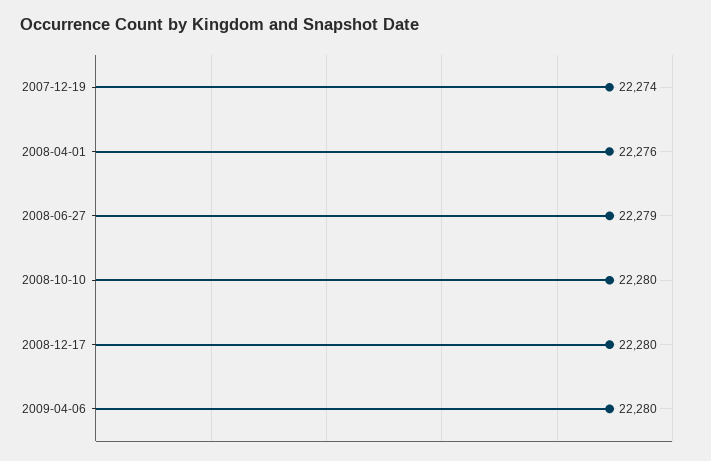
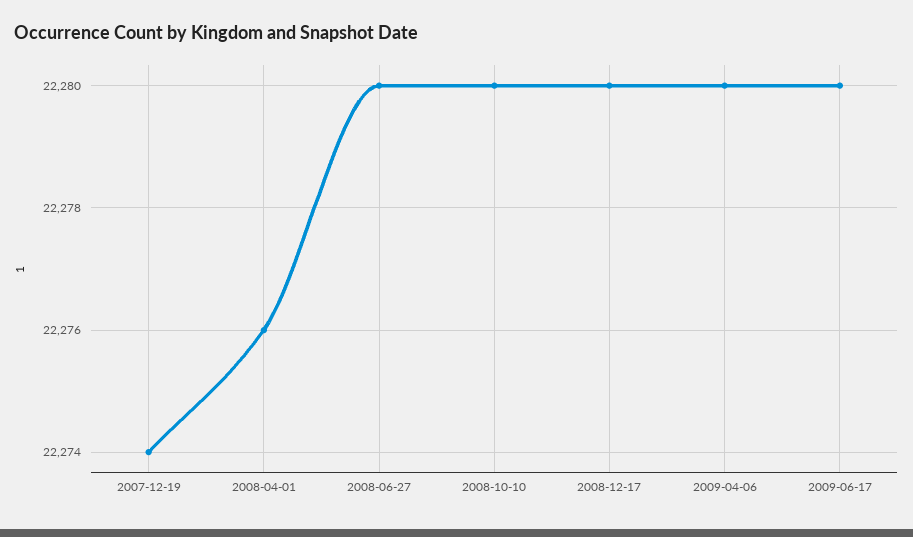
2008-06-27: 22279 -> 22280
2009-06-17: none -> 22280

